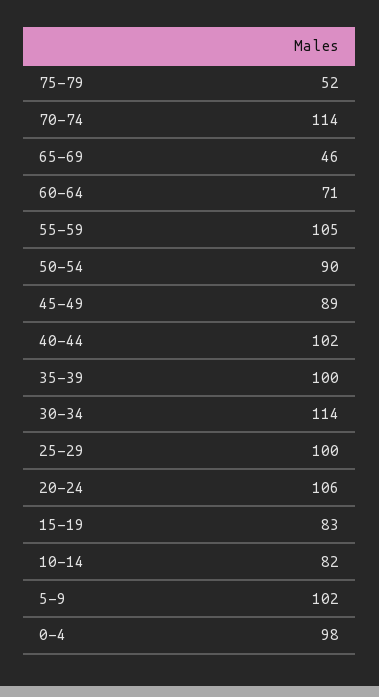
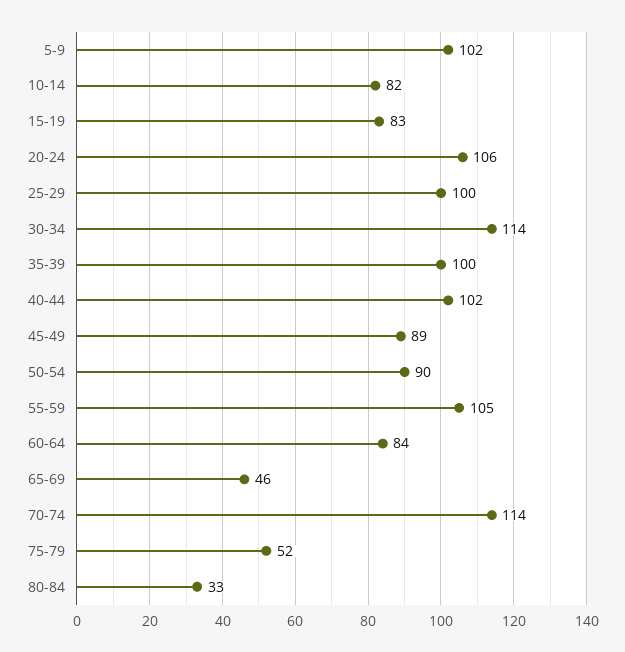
60-64: 71 -> 84
0-4: 98 -> none
80-84: none -> 33

